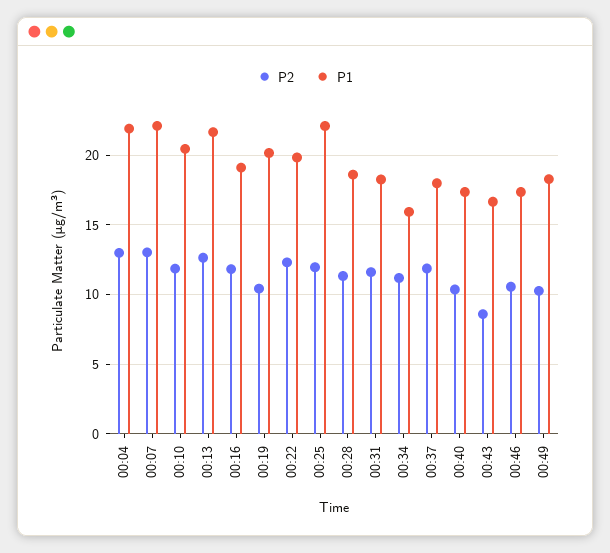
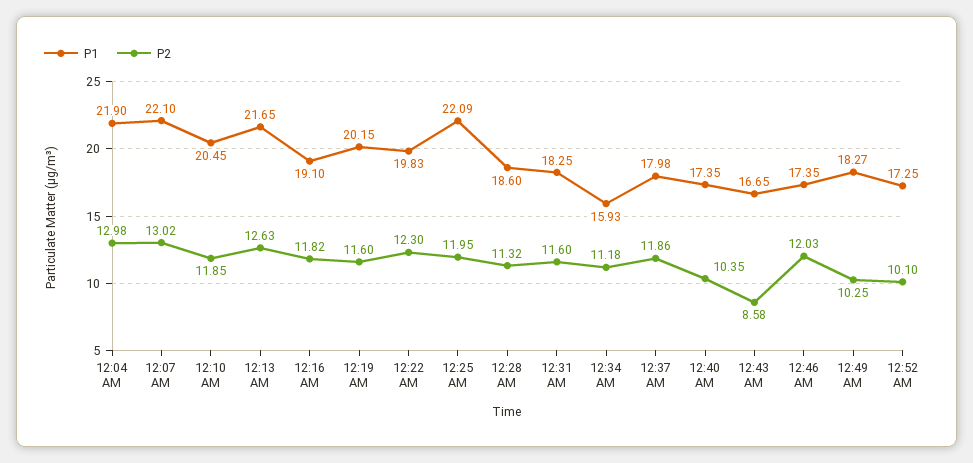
P2, 00:19: 10.5 -> 11.6
P2, 00:46: 10.5 -> 12.03
P1, 12:52 AM: none -> 17.25
P2, 12:52 AM: none -> 10.1

